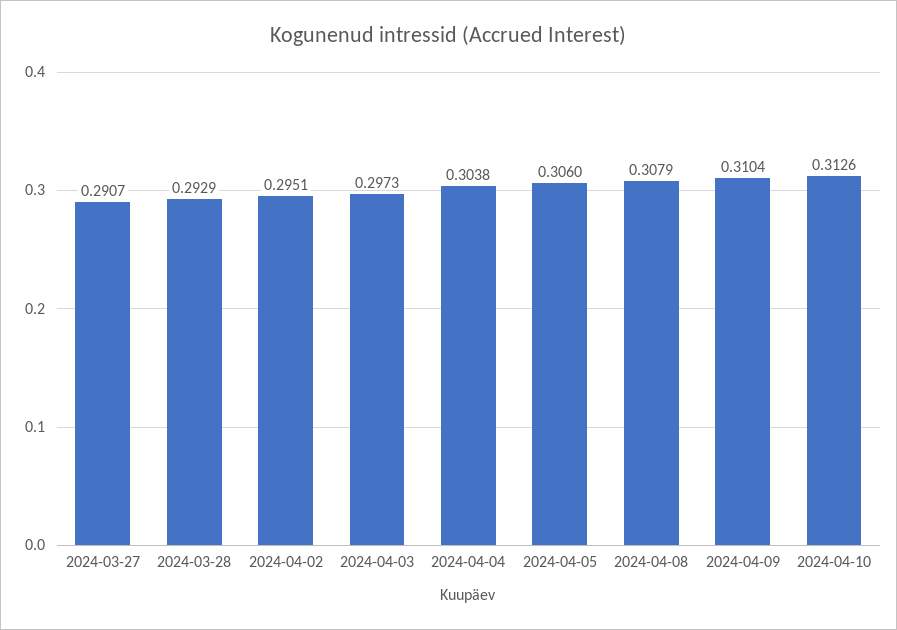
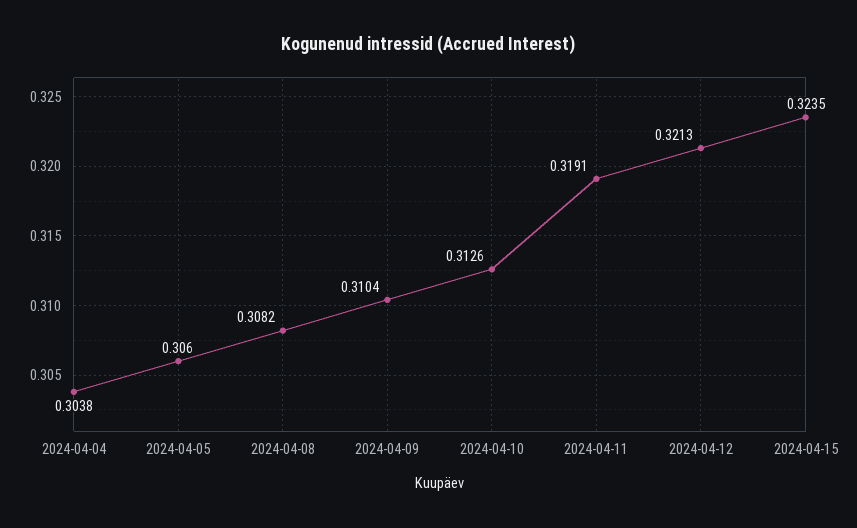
2024-03-27: 0.2907 -> none
2024-03-28: 0.2929 -> none
2024-04-02: 0.2951 -> none
2024-04-03: 0.2973 -> none
2024-04-08: 0.3079 -> 0.3082
2024-04-11: none -> 0.3191
2024-04-12: none -> 0.3213
2024-04-15: none -> 0.3235

